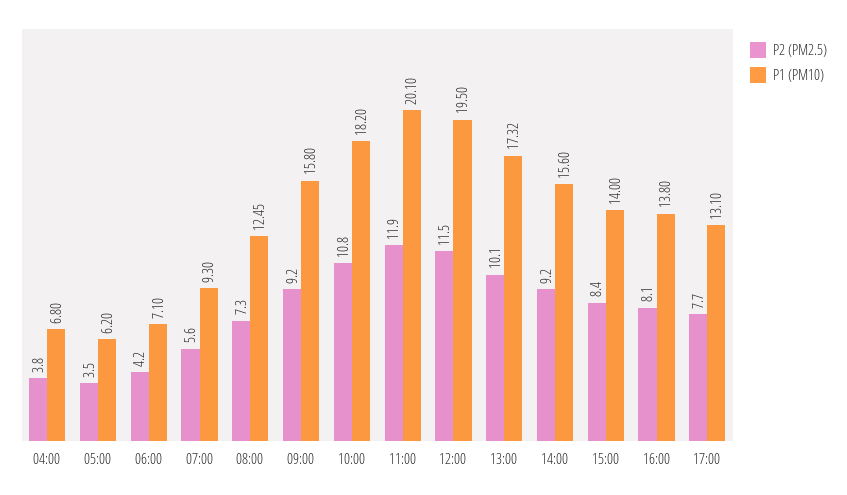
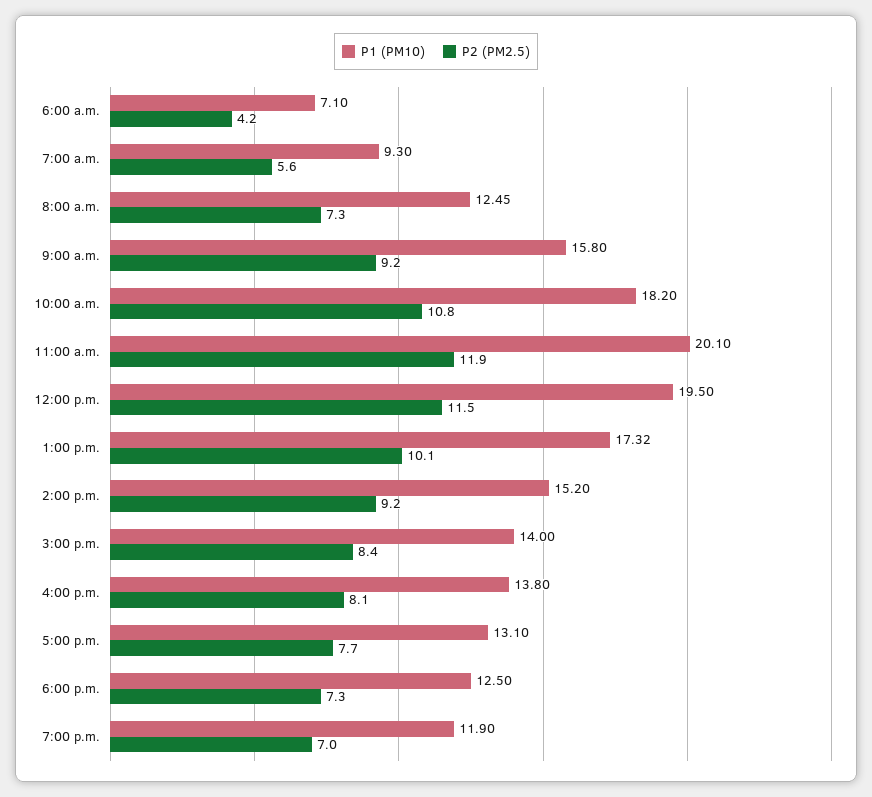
P2 (PM2.5), 04:00: 3.8 -> none
P1 (PM10), 04:00: 6.8 -> none
P2 (PM2.5), 05:00: 3.5 -> none
P1 (PM10), 05:00: 6.2 -> none
P1 (PM10), 14:00: 15.6 -> 15.2
P1 (PM10), 6:00 p.m.: none -> 12.5
P2 (PM2.5), 6:00 p.m.: none -> 7.3
P1 (PM10), 7:00 p.m.: none -> 11.9
P2 (PM2.5), 7:00 p.m.: none -> 7

